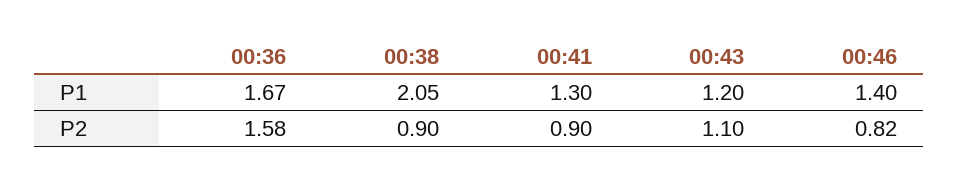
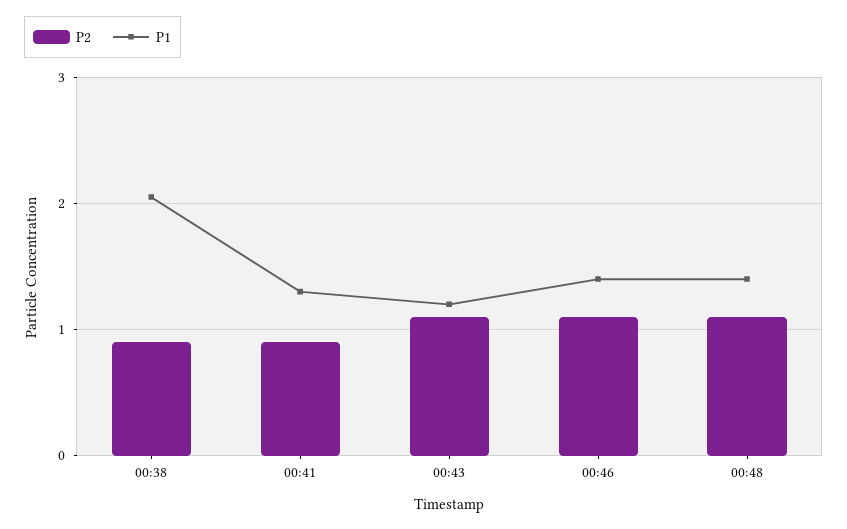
P1, 00:36: 1.67 -> none
P2, 00:36: 1.58 -> none
P2, 00:46: 0.82 -> 1.1
P2, 00:48: none -> 1.1
P1, 00:48: none -> 1.4

